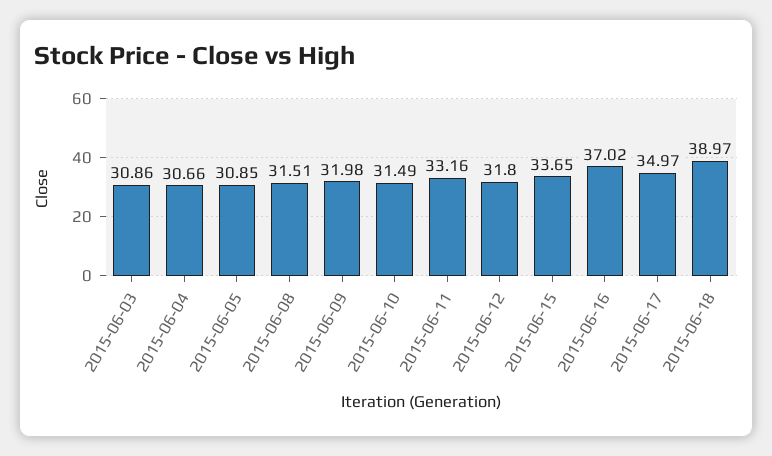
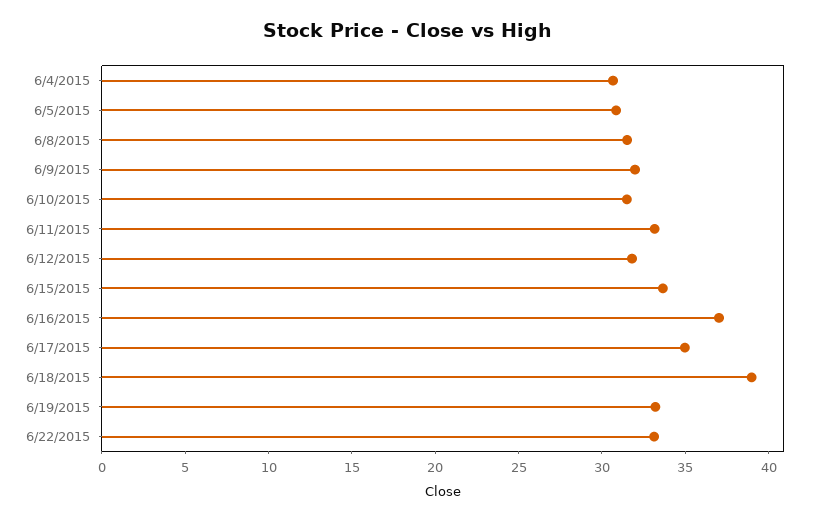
2015-06-03: 30.86 -> none
6/19/2015: none -> 33
6/22/2015: none -> 33

